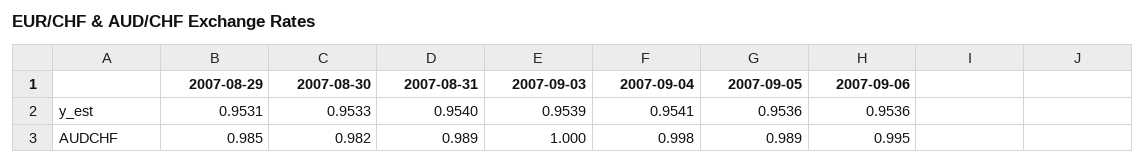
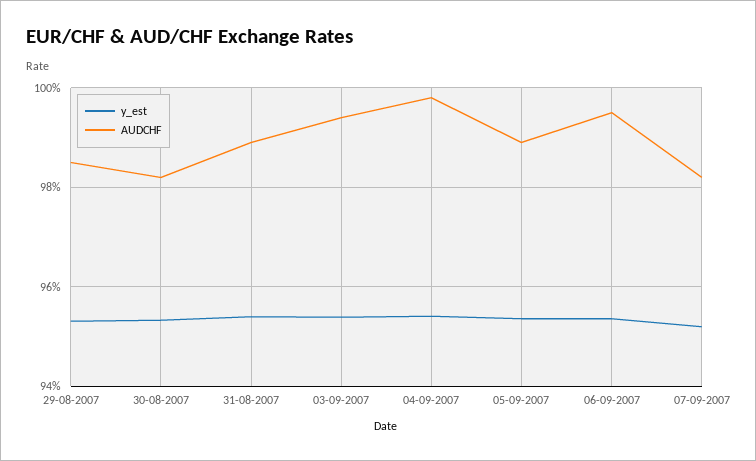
AUDCHF, 2007-09-03: 1 -> 0.994
y_est, 07-09-2007: none -> 0.952
AUDCHF, 07-09-2007: none -> 0.982

